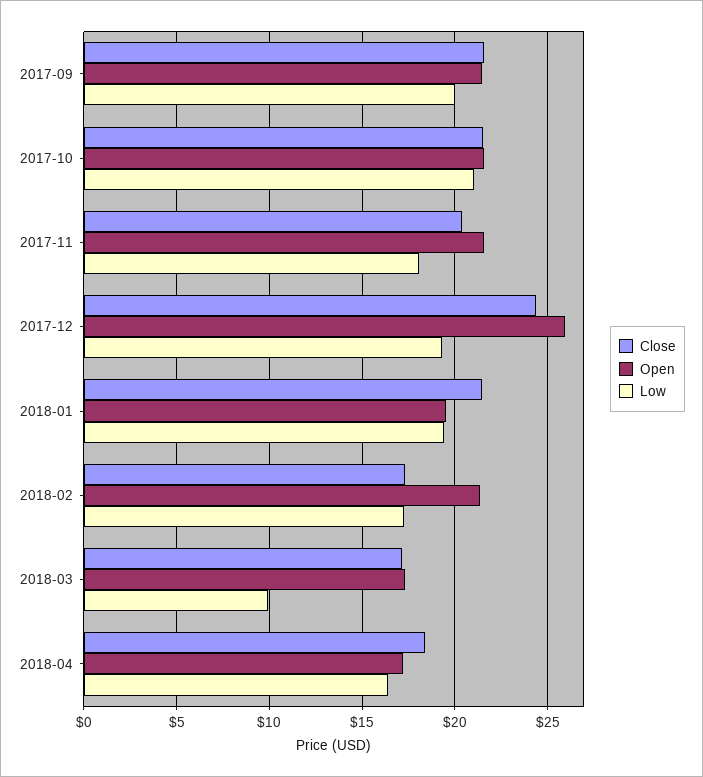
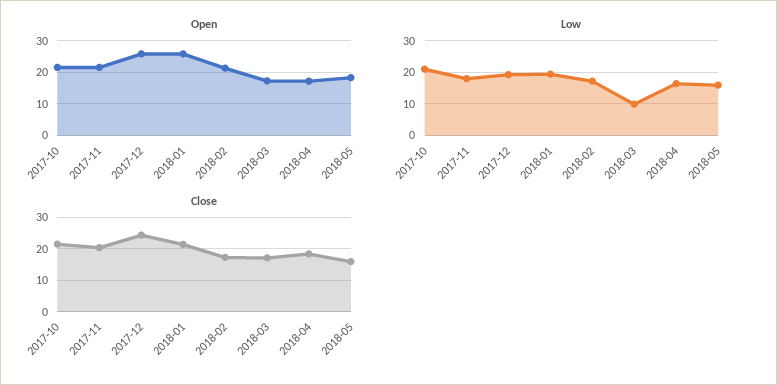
Close, 2017-09: 21.5 -> none
Open, 2017-09: 21.5 -> none
Low, 2017-09: 20 -> none
Open, 2018-01: 19.5 -> 26
Open, 2018-05: none -> 18
Low, 2018-05: none -> 16
Close, 2018-05: none -> 16

